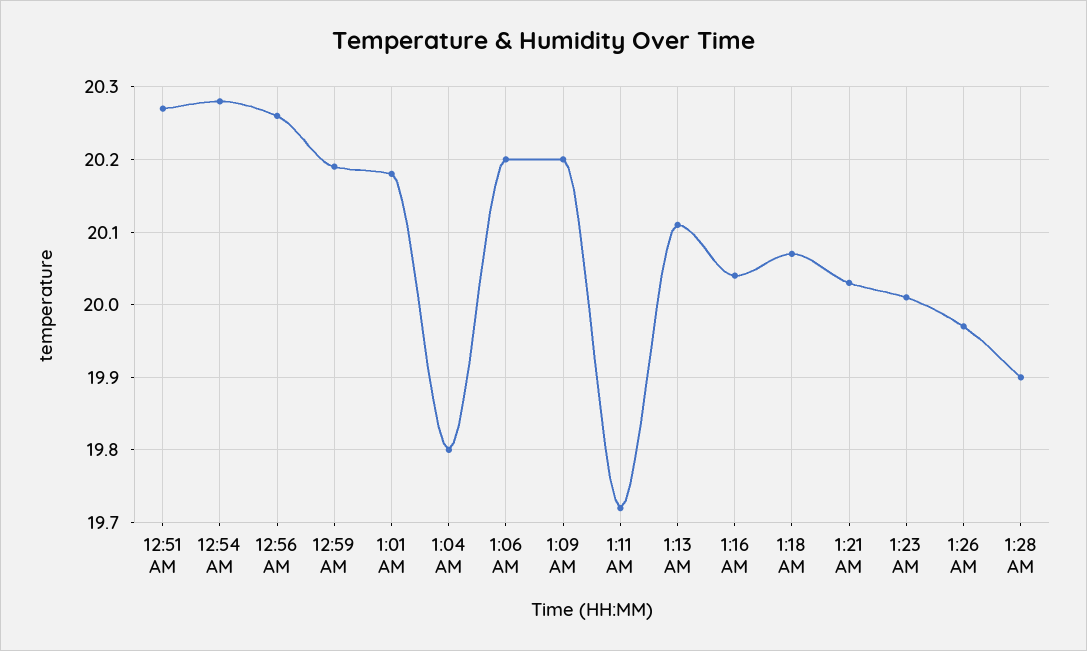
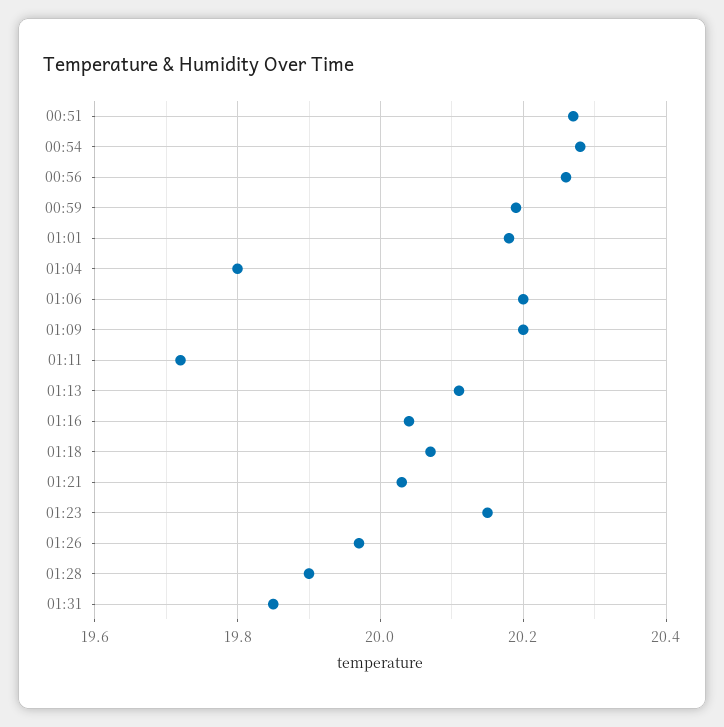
1:23 AM: 20.01 -> 20.15
01:31: none -> 19.85

